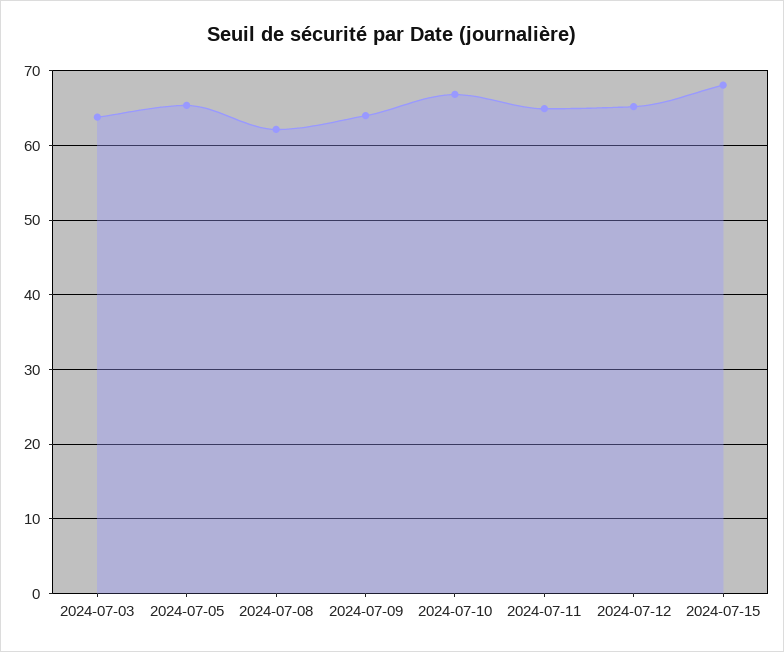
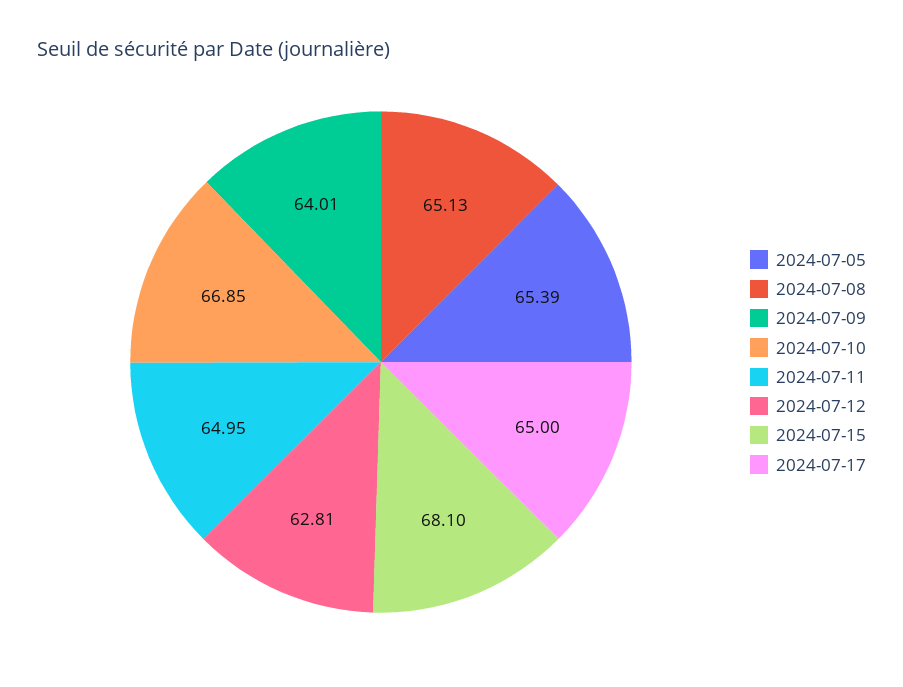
2024-07-03: 64 -> none
2024-07-08: 62 -> 65.13
2024-07-12: 65 -> 62.81
2024-07-17: none -> 65

